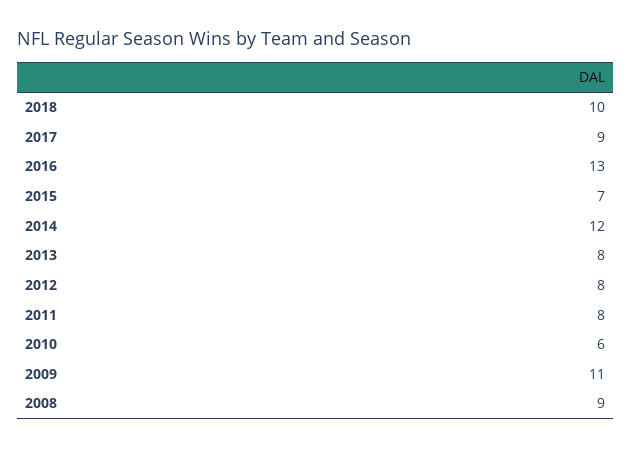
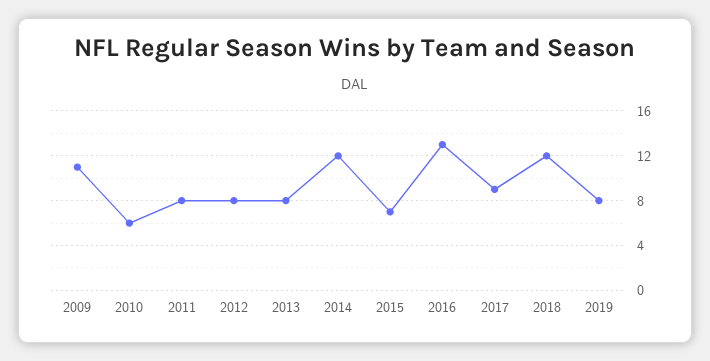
2018: 10 -> 12
2008: 9 -> none
2019: none -> 8

